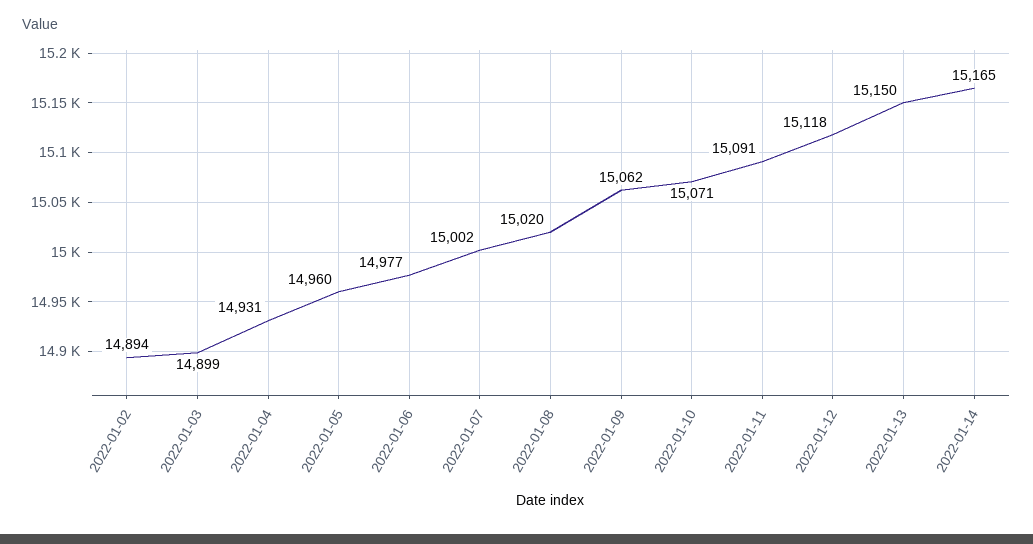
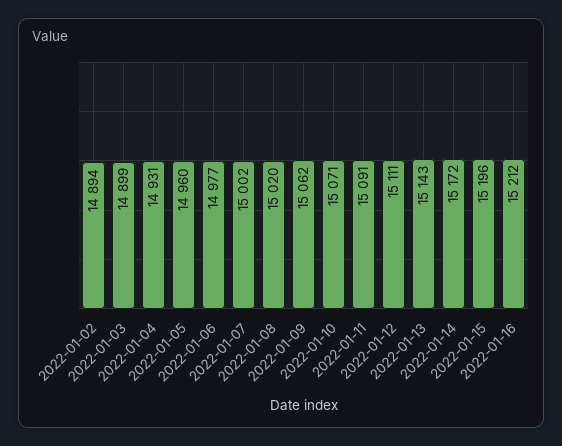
2022-01-12: 15118 -> 15111
2022-01-13: 15150 -> 15143
2022-01-14: 15165 -> 15172
2022-01-15: none -> 15196
2022-01-16: none -> 15212

